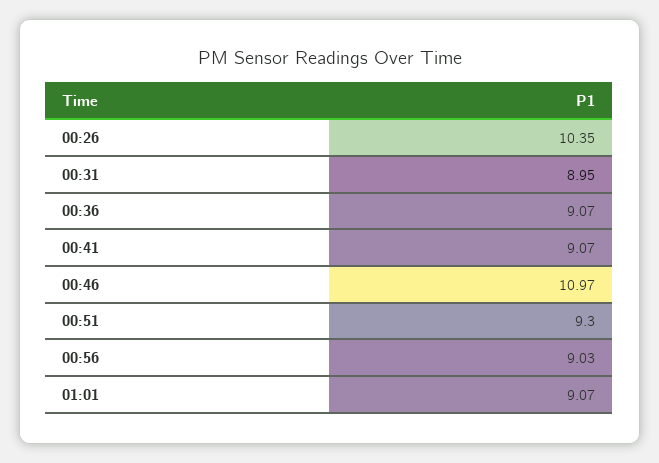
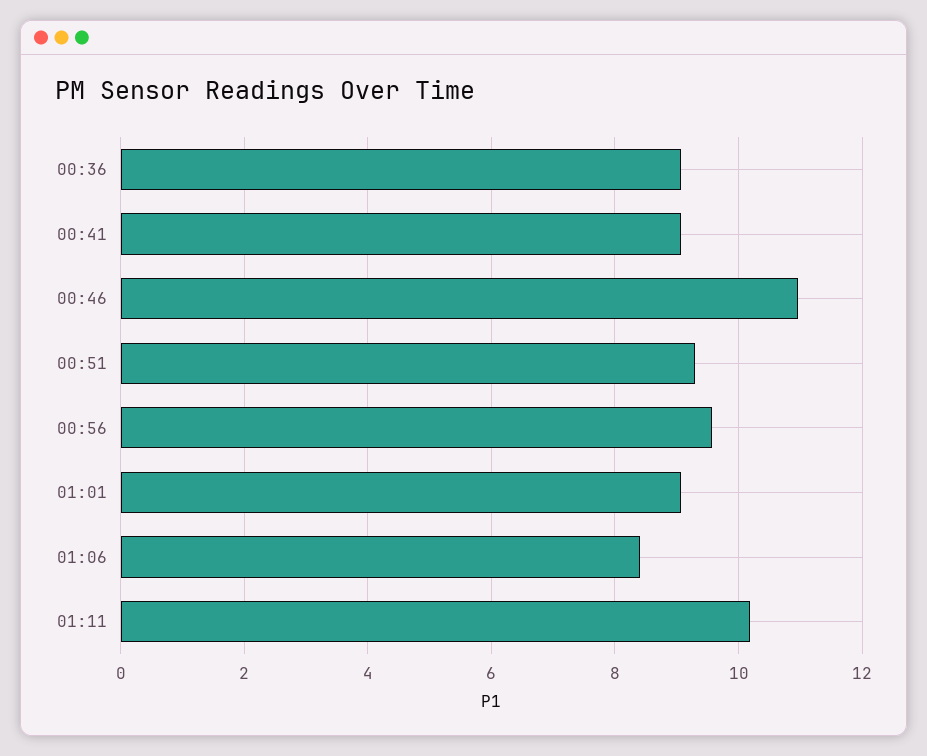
00:26: 10.35 -> none
00:31: 8.95 -> none
00:56: 9.03 -> 9.6
01:06: none -> 8.4
01:11: none -> 10.2

